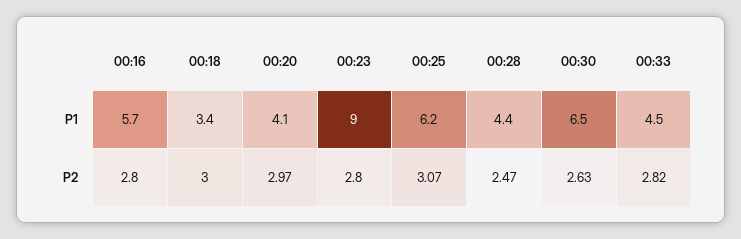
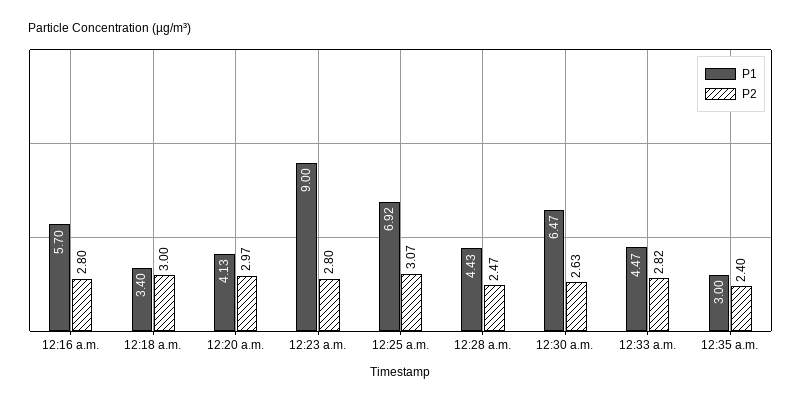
P1, 00:25: 6.2 -> 6.92
P1, 12:35 a.m.: none -> 3
P2, 12:35 a.m.: none -> 2.4

